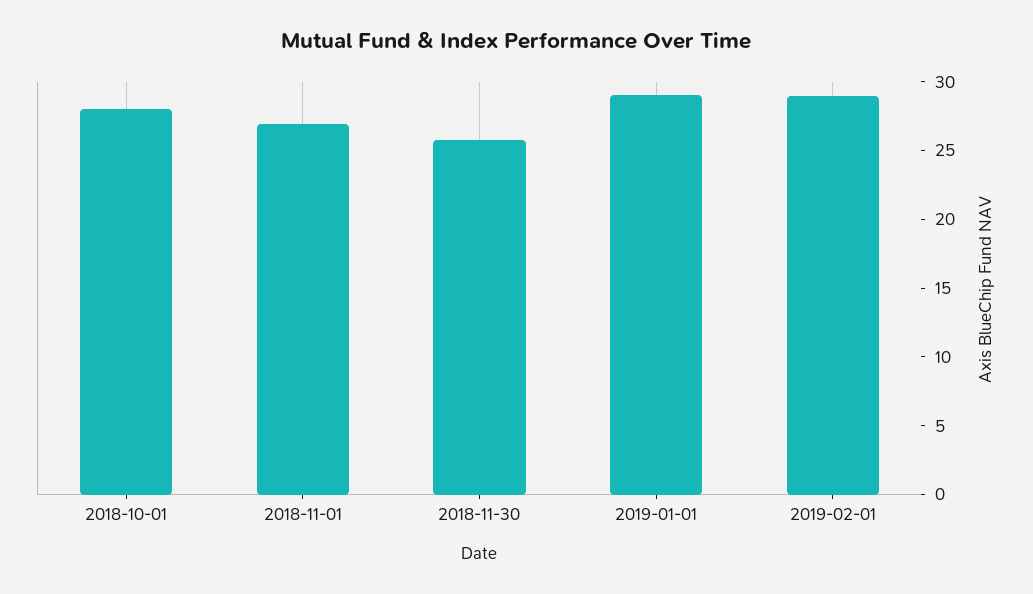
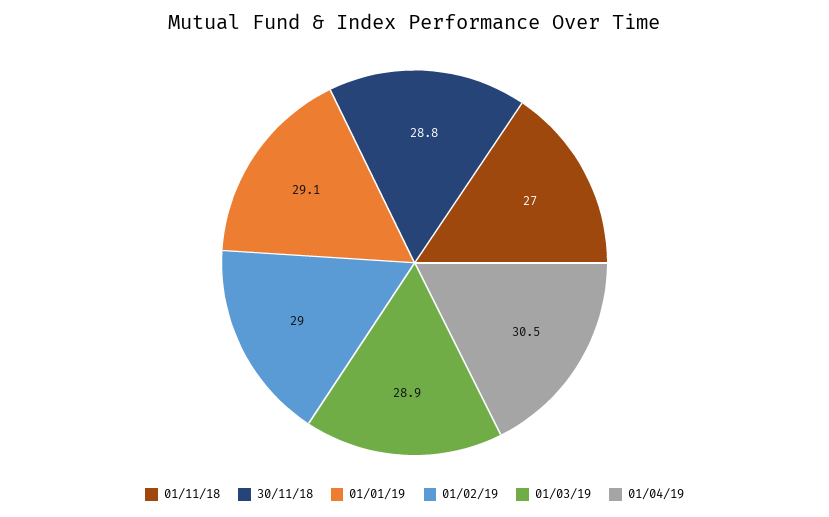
2018-10-01: 28 -> none
2018-11-30: 26 -> 28.8
01/03/19: none -> 28.9
01/04/19: none -> 30.5

